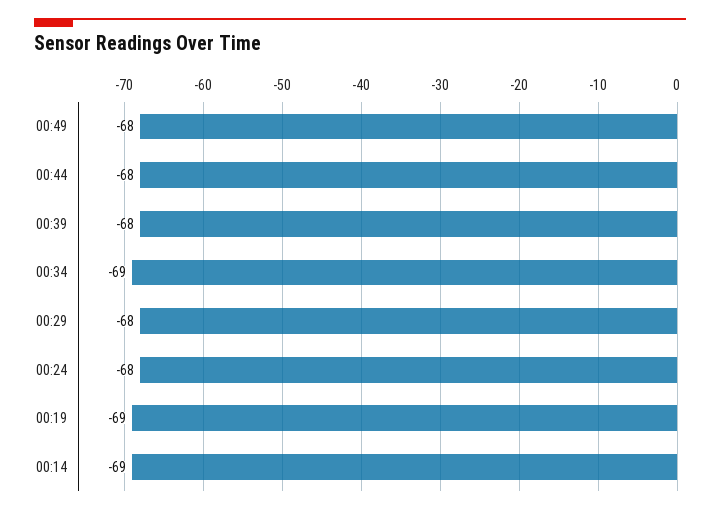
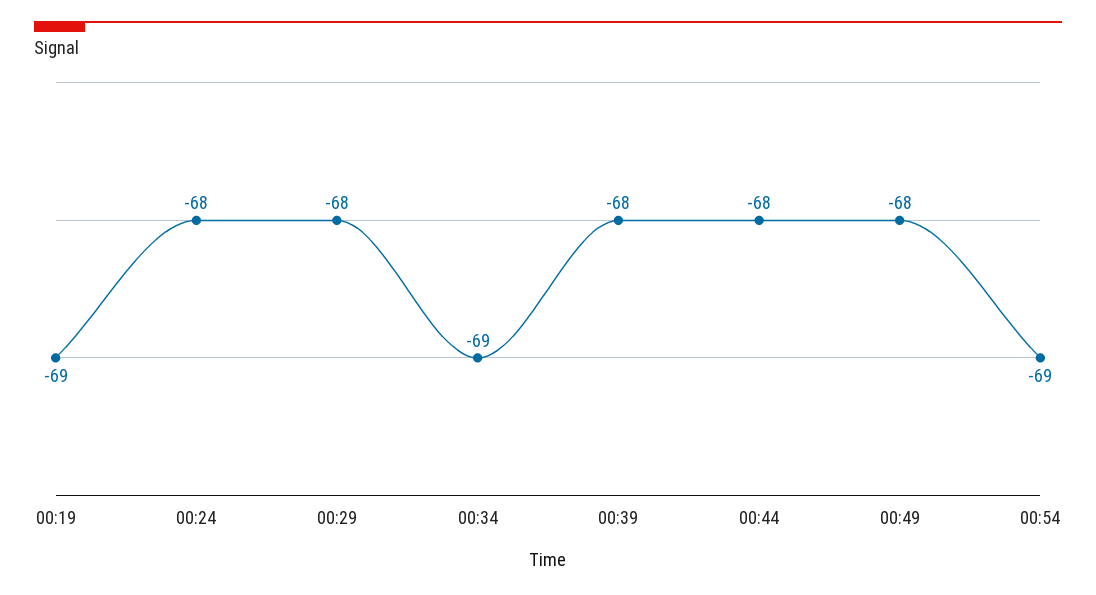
00:14: -69 -> none
00:54: none -> -69

